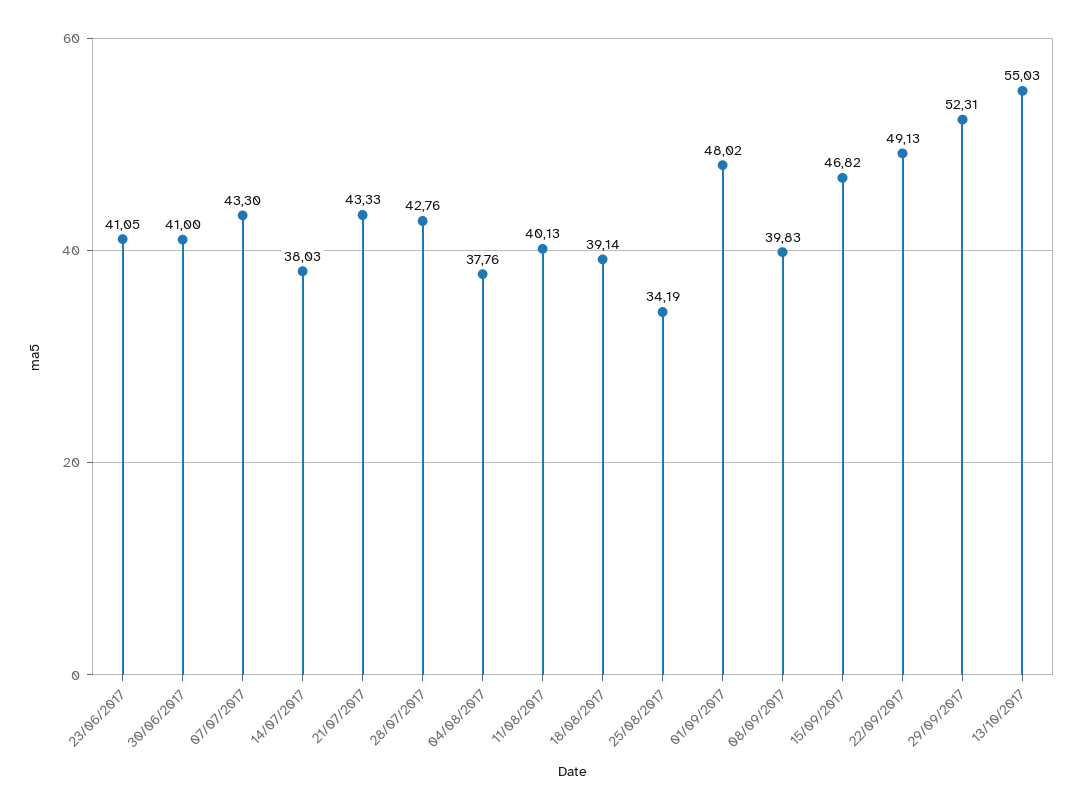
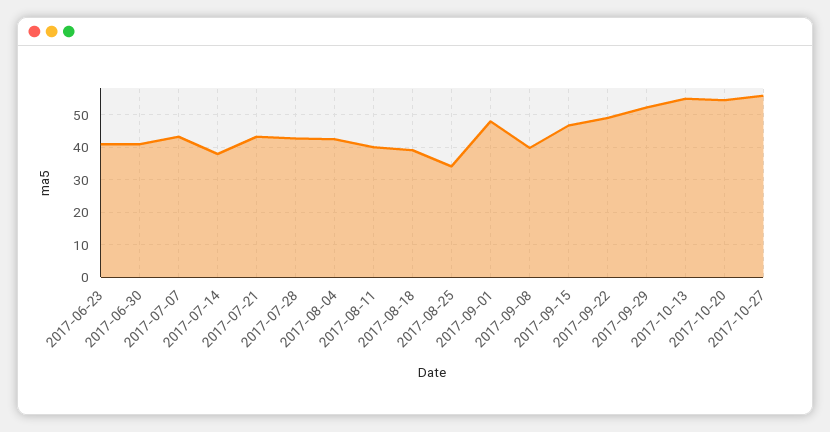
04/08/2017: 37.76 -> 42
2017-10-20: none -> 54
2017-10-27: none -> 56

